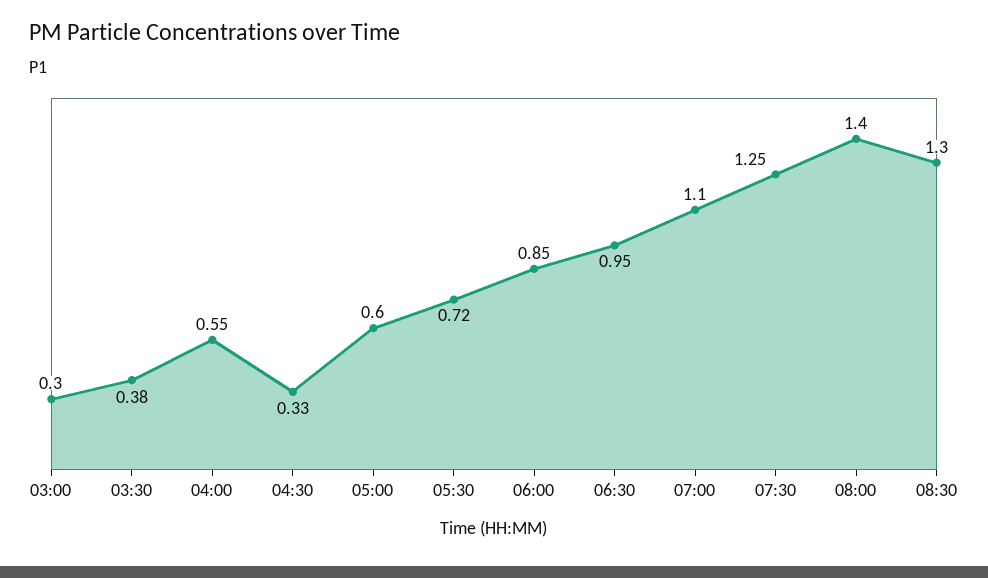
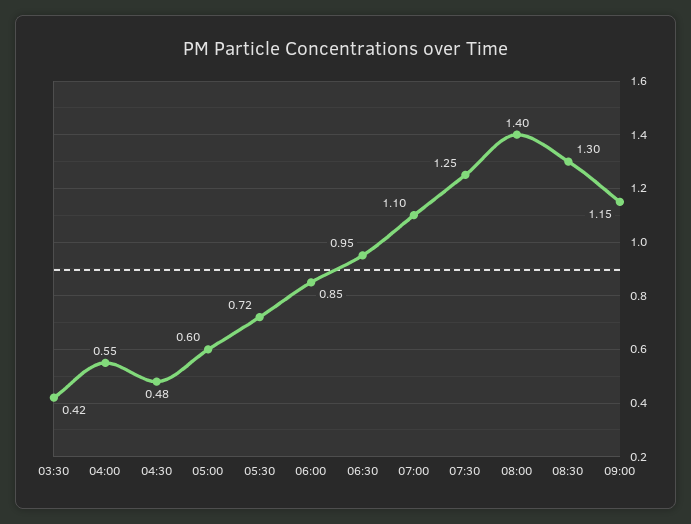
03:00: 0.3 -> none
03:30: 0.38 -> 0.42
04:30: 0.33 -> 0.48
09:00: none -> 1.15

